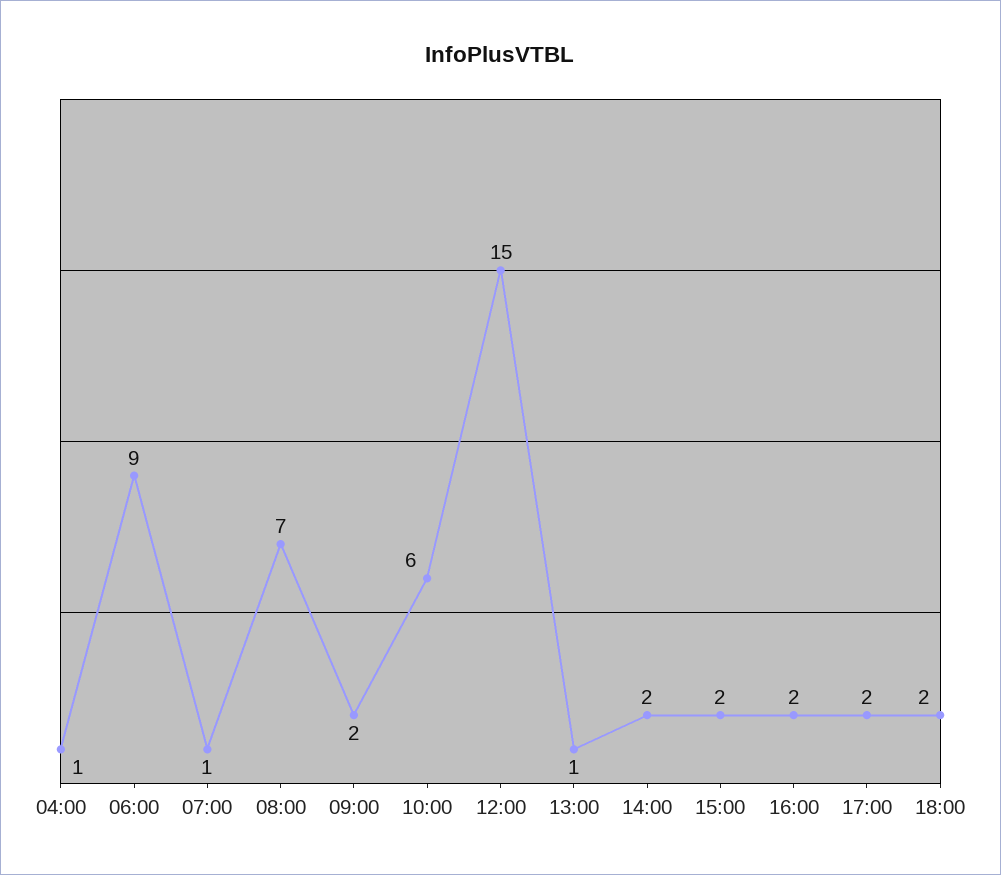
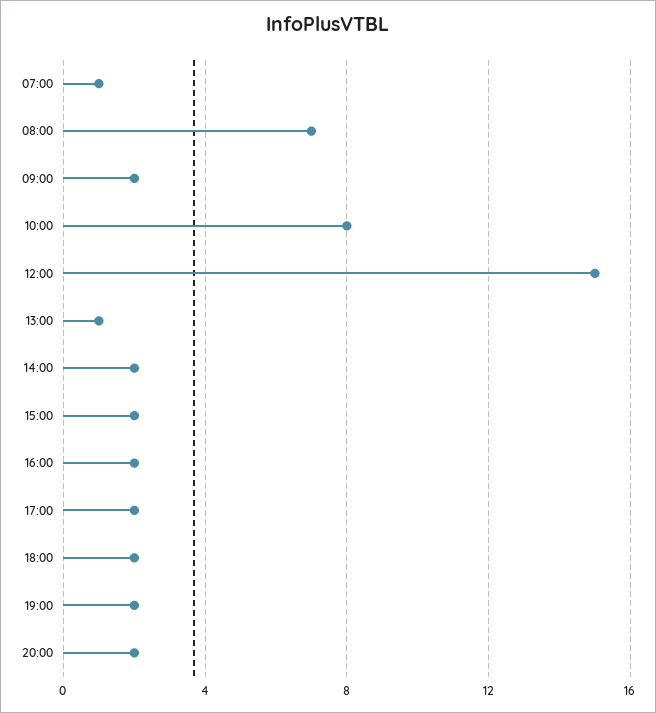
04:00: 1 -> none
06:00: 9 -> none
10:00: 6 -> 8
19:00: none -> 2
20:00: none -> 2

